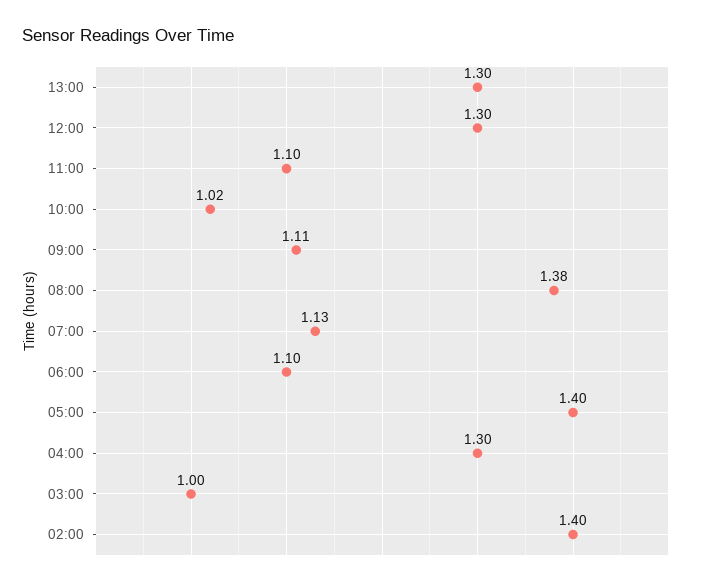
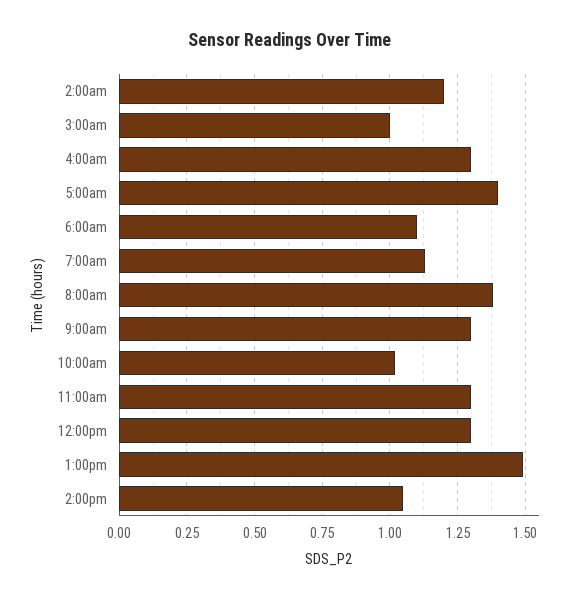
13:00: 1.3 -> 1.5
11:00: 1.1 -> 1.3
09:00: 1.11 -> 1.3
02:00: 1.4 -> 1.2
2:00pm: none -> 1.05

